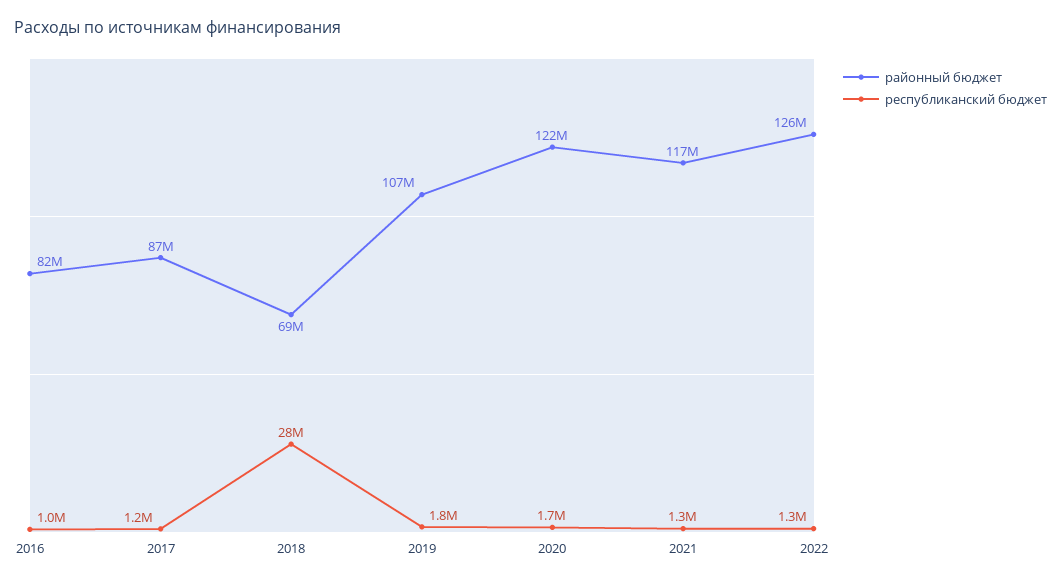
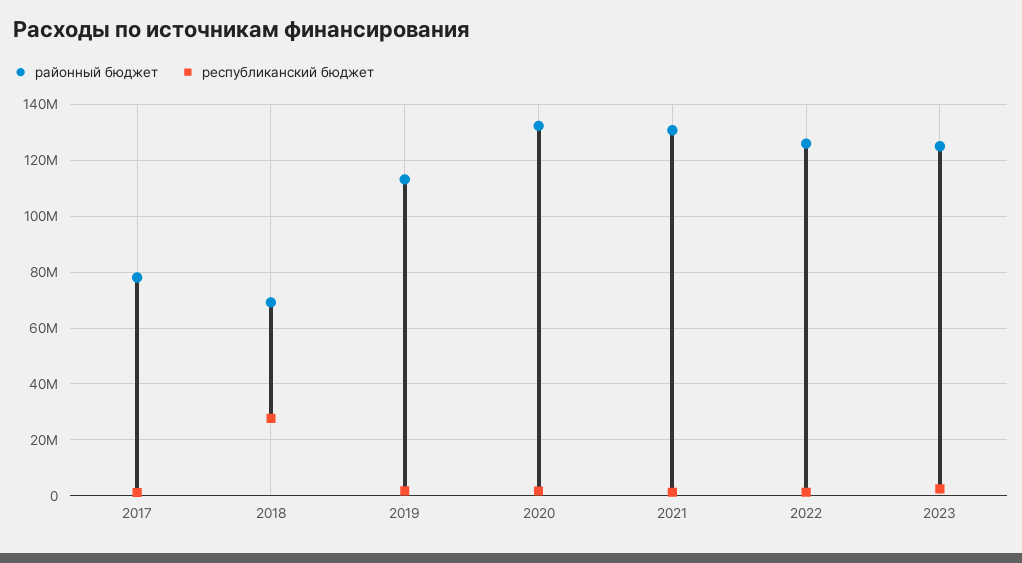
районный бюджет, 2016: 82000000 -> none
республиканский бюджет, 2016: 1000000 -> none
районный бюджет, 2017: 87000000 -> 77500000
районный бюджет, 2019: 107000000 -> 112500000
районный бюджет, 2020: 122000000 -> 132500000
районный бюджет, 2021: 117000000 -> 130000000
районный бюджет, 2023: none -> 125000000
республиканский бюджет, 2023: none -> 2500000

